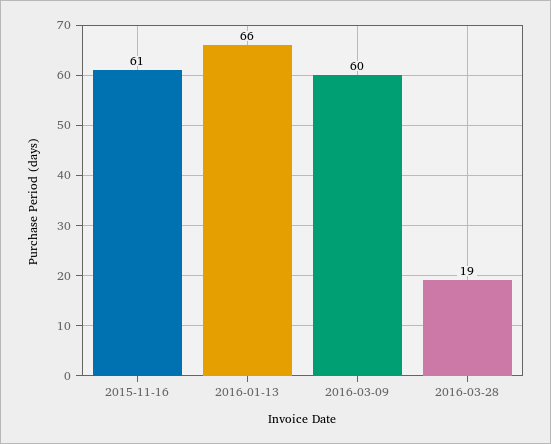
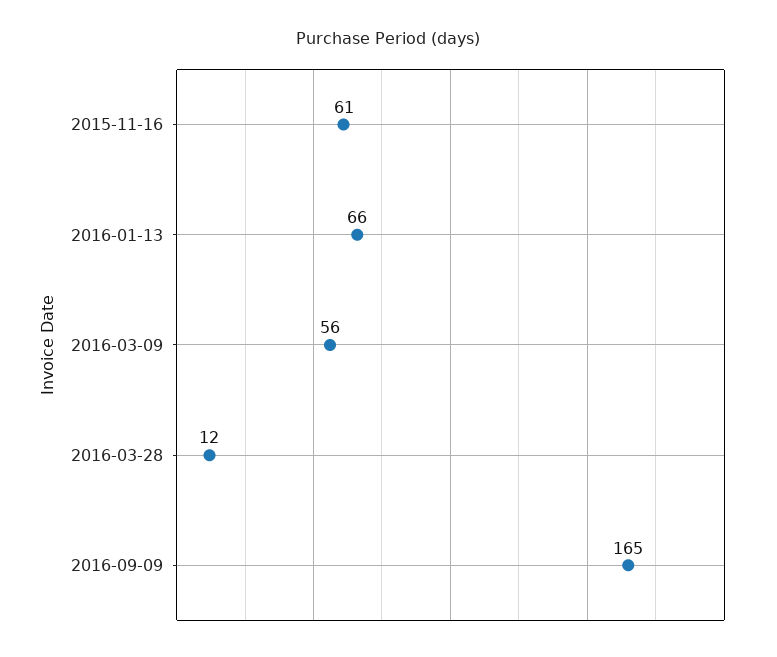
2016-03-09: 60 -> 56
2016-03-28: 19 -> 12
2016-09-09: none -> 165

